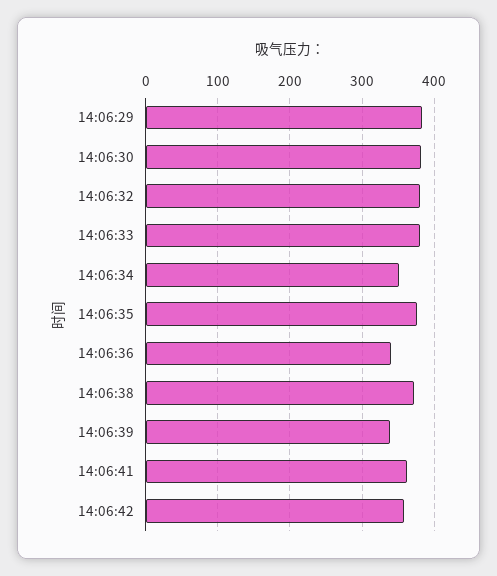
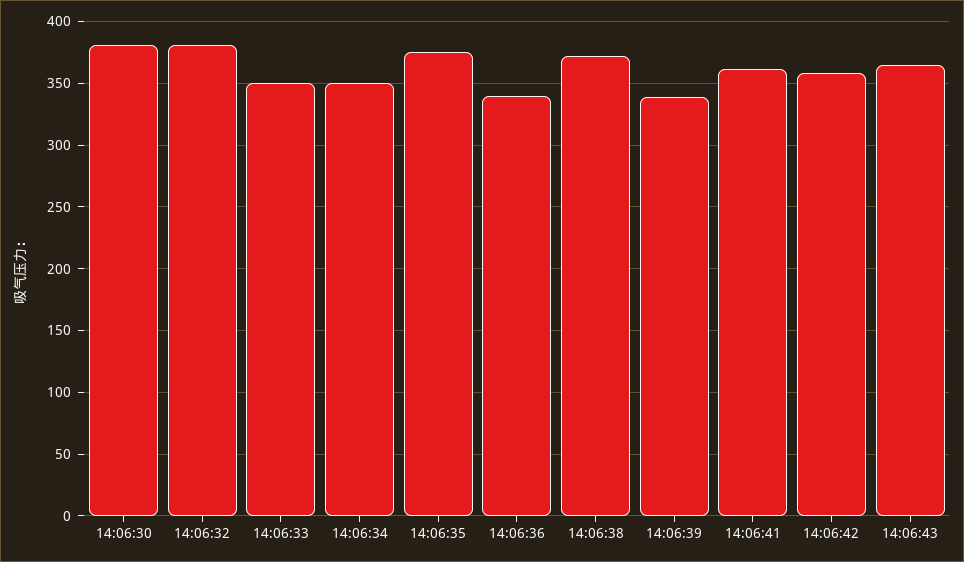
14:06:29: 380 -> none
14:06:33: 380 -> 350
14:06:43: none -> 365

